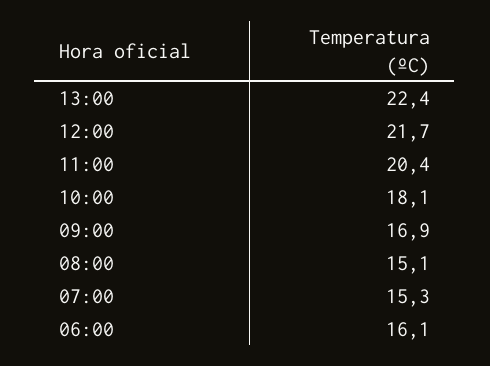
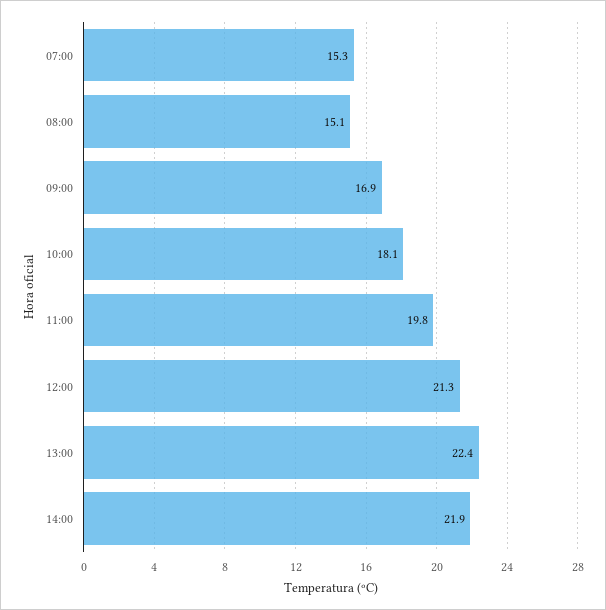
12:00: 21.7 -> 21.3
11:00: 20.4 -> 19.8
06:00: 16.1 -> none
14:00: none -> 21.9

